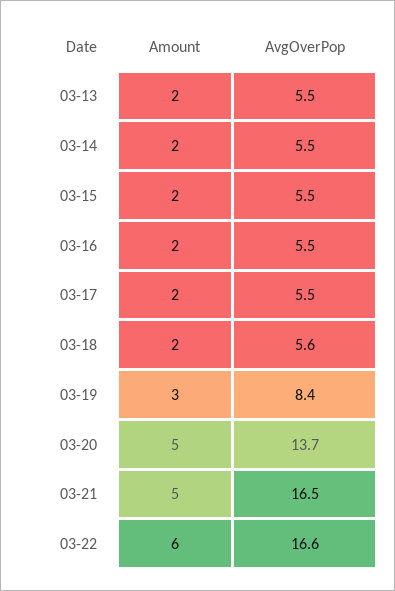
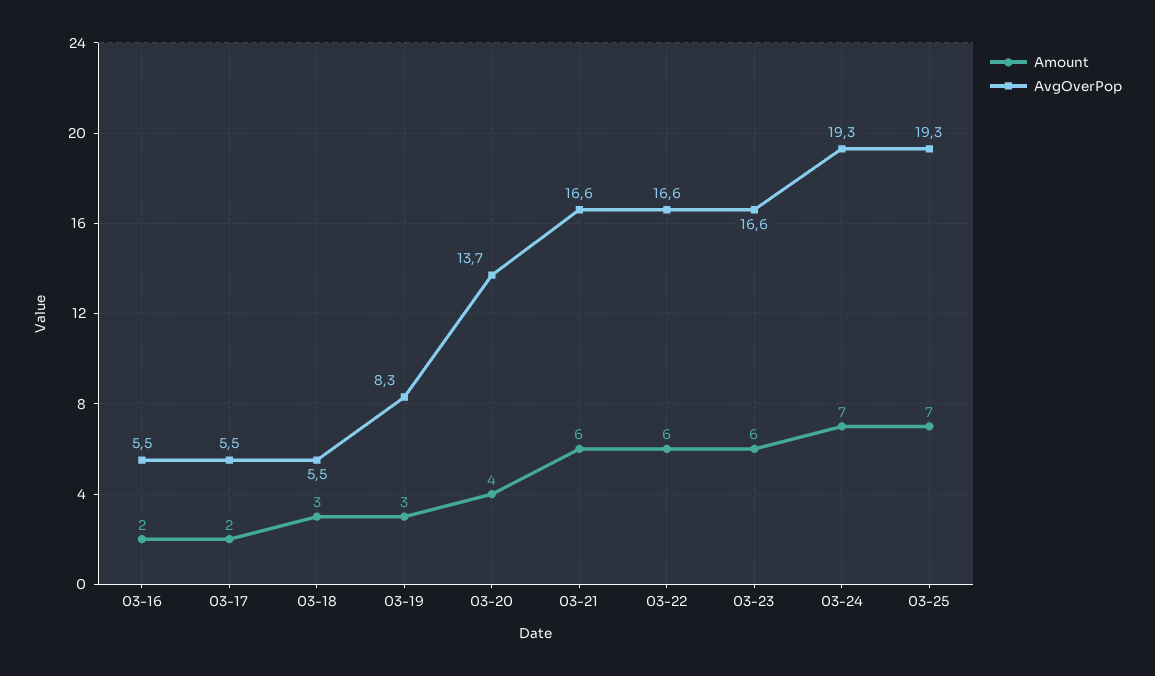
Amount, 03-13: 2 -> none
AvgOverPop, 03-13: 5.5 -> none
Amount, 03-14: 2 -> none
AvgOverPop, 03-14: 5.5 -> none
Amount, 03-15: 2 -> none
AvgOverPop, 03-15: 5.5 -> none
Amount, 03-18: 2 -> 3
AvgOverPop, 03-18: 5.6 -> 5.5
AvgOverPop, 03-19: 8.4 -> 8.3
Amount, 03-20: 5 -> 4
Amount, 03-21: 5 -> 6
AvgOverPop, 03-21: 16.5 -> 16.6
Amount, 03-23: none -> 6
AvgOverPop, 03-23: none -> 16.6
Amount, 03-24: none -> 7
AvgOverPop, 03-24: none -> 19.3
Amount, 03-25: none -> 7
AvgOverPop, 03-25: none -> 19.3

